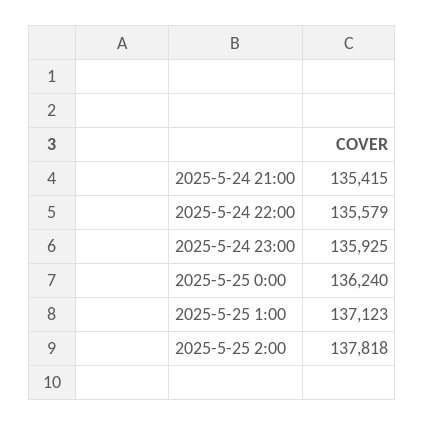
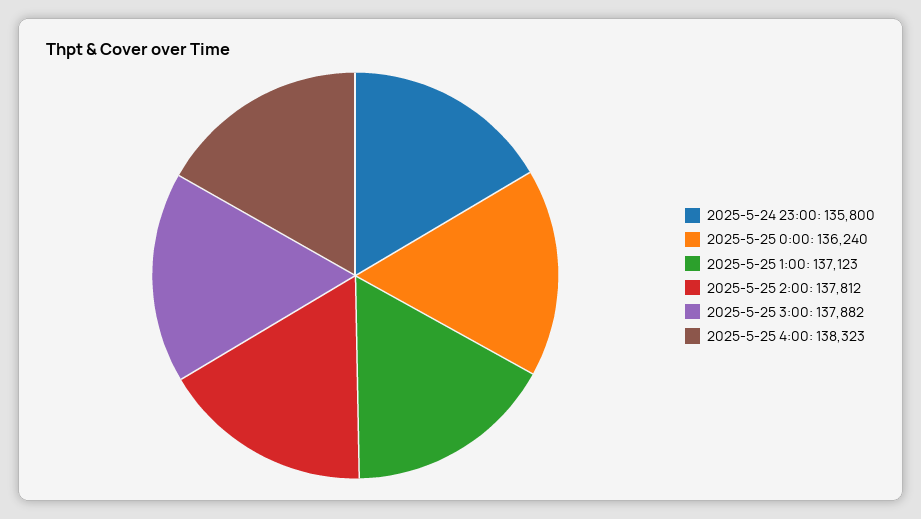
2025-5-24 21:00: 135415 -> none
2025-5-24 22:00: 135579 -> none
2025-5-24 23:00: 135925 -> 135800
2025-5-25 2:00: 137818 -> 137812
2025-5-25 3:00: none -> 137882
2025-5-25 4:00: none -> 138323

